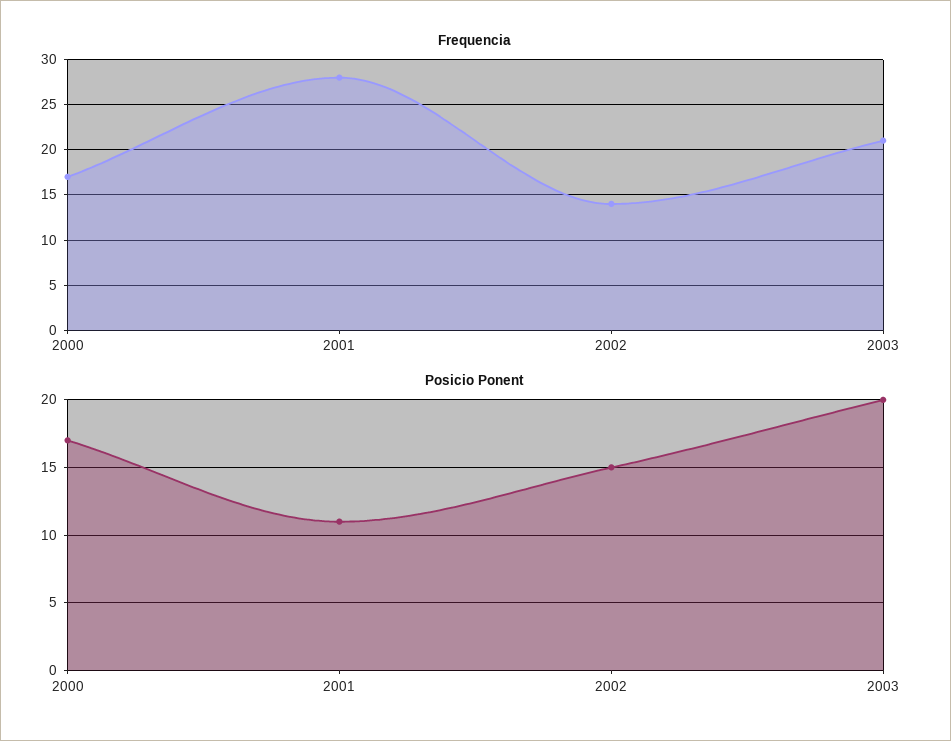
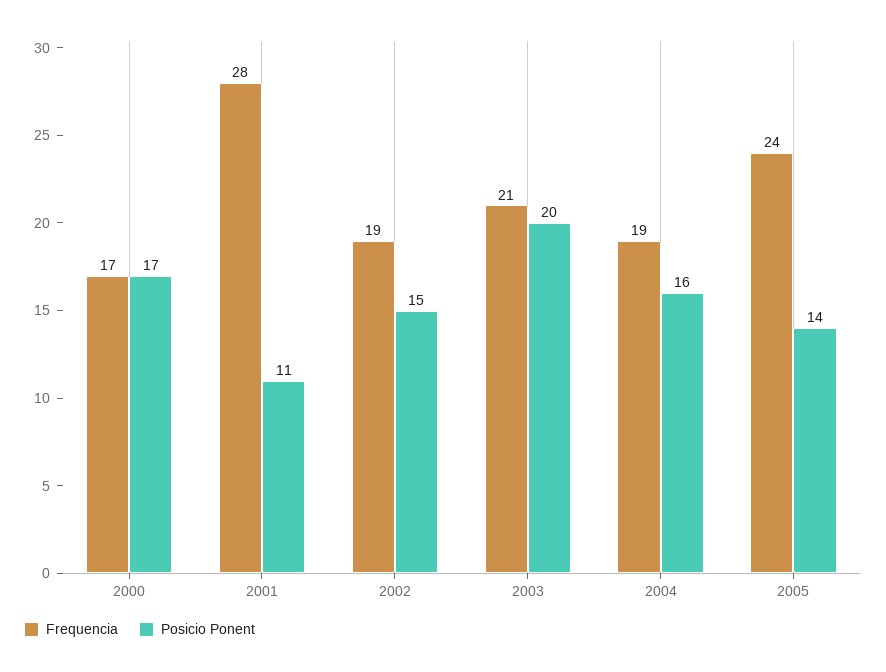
Frequencia, 2002: 14 -> 19
Frequencia, 2004: none -> 19
Posicio Ponent, 2004: none -> 16
Frequencia, 2005: none -> 24
Posicio Ponent, 2005: none -> 14

